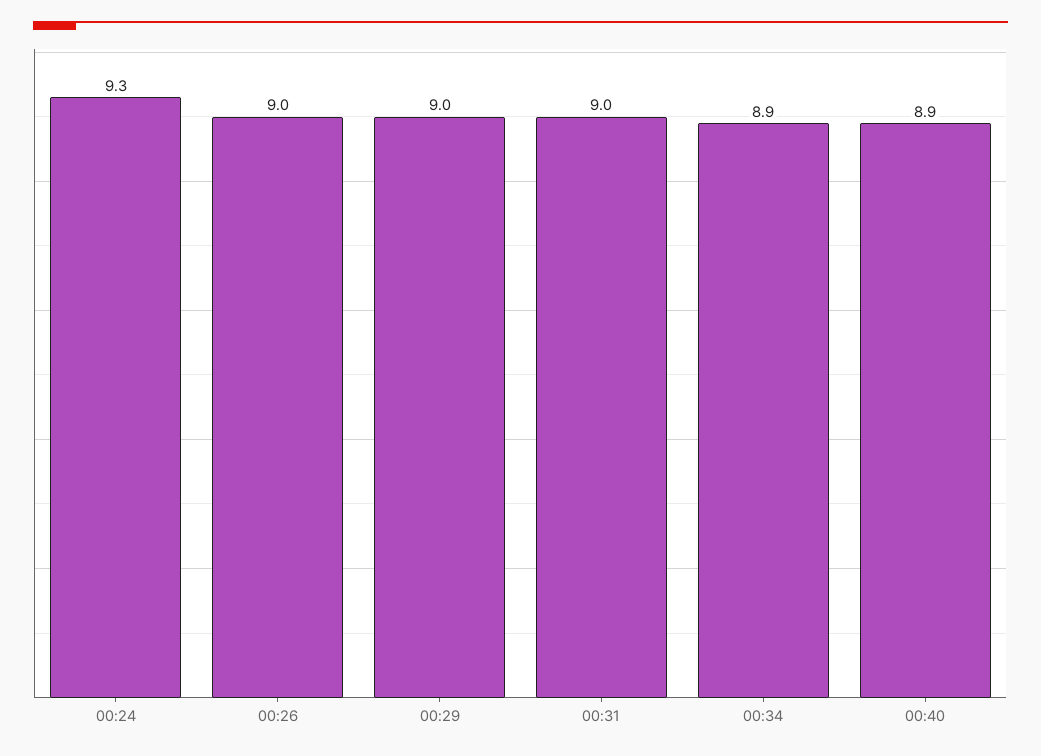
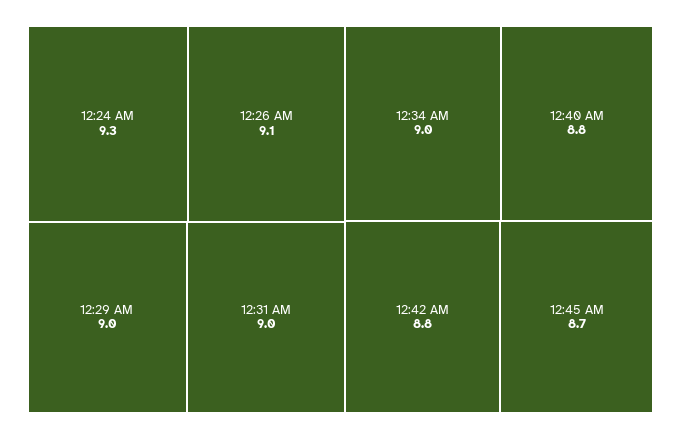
00:26: 9 -> 9.1
00:34: 8.9 -> 9
00:40: 8.9 -> 8.8
12:42 AM: none -> 8.8
12:45 AM: none -> 8.7

